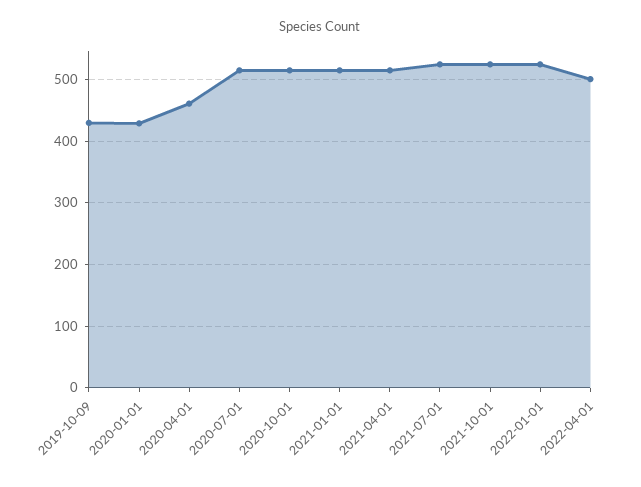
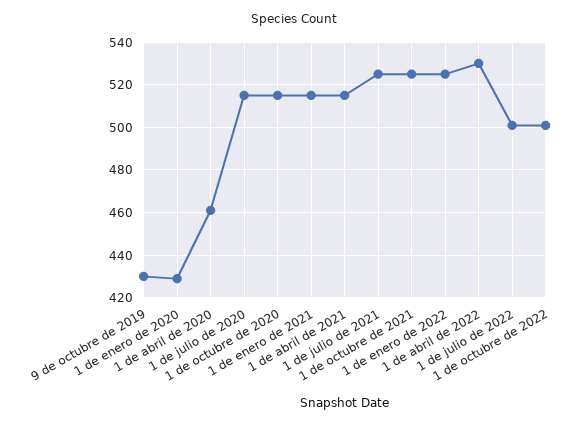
2022-04-01: 500 -> 530
1 de julio de 2022: none -> 500
1 de octubre de 2022: none -> 500

